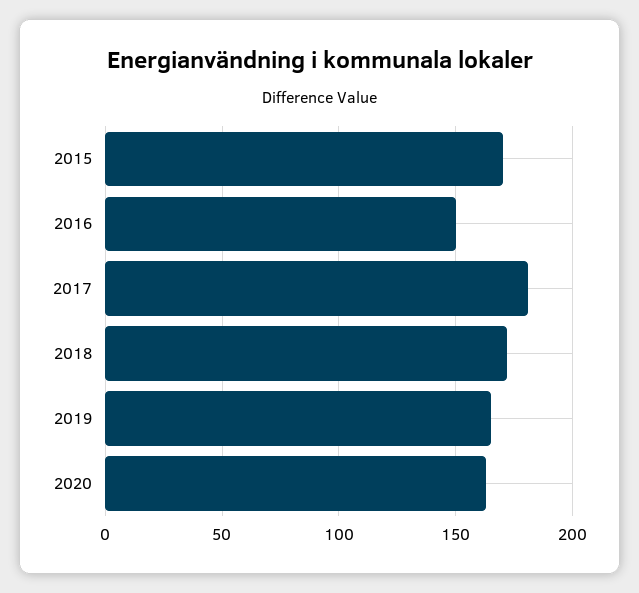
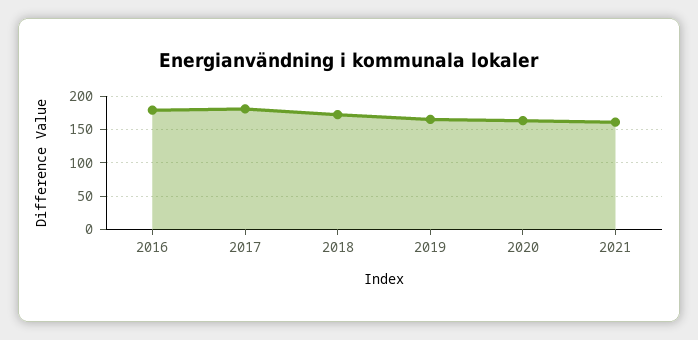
2015: 170 -> none
2016: 150 -> 180
2021: none -> 160

